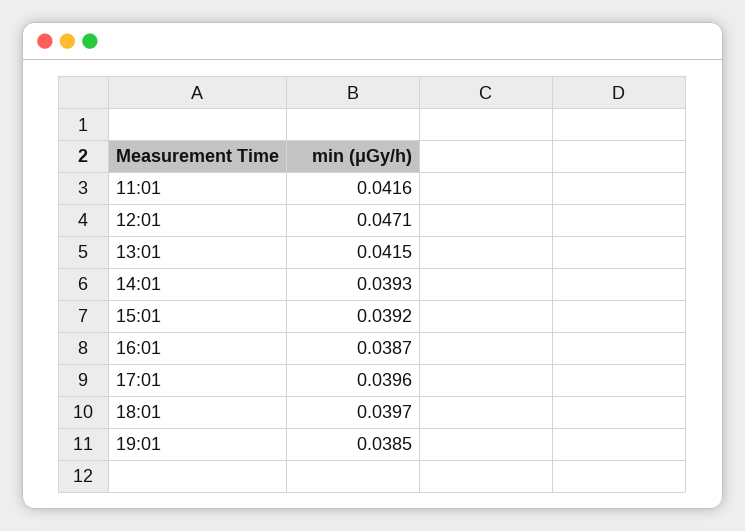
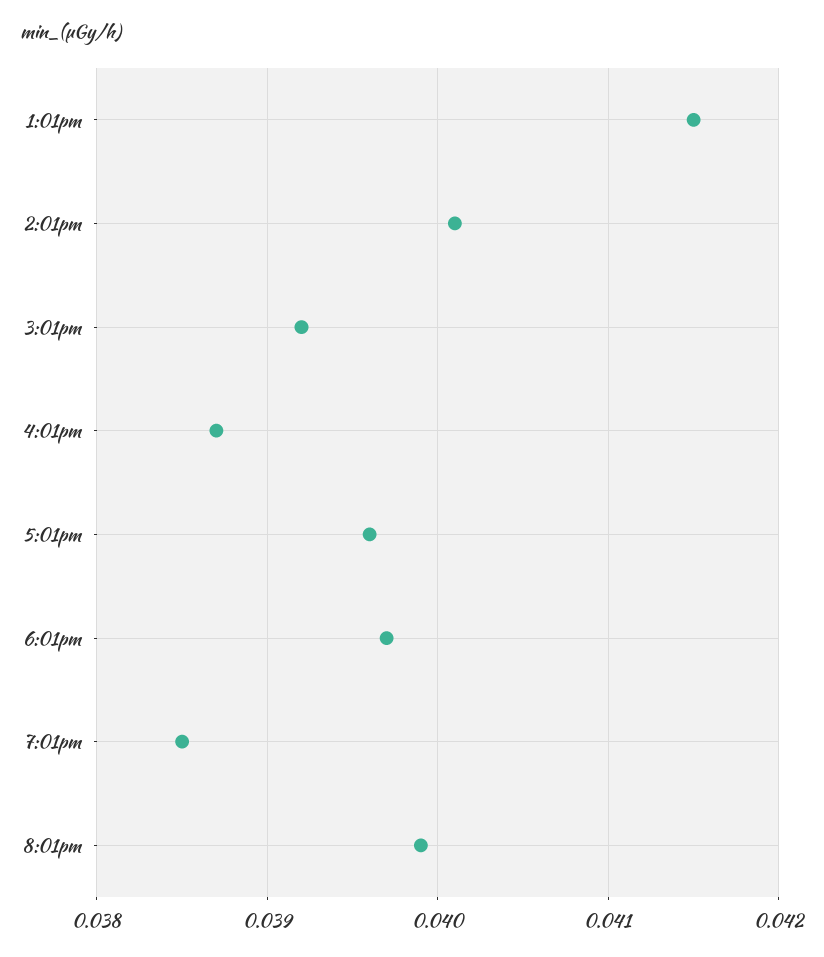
11:01: 0.0416 -> none
12:01: 0.0471 -> none
14:01: 0.0393 -> 0.0401
8:01pm: none -> 0.0399

